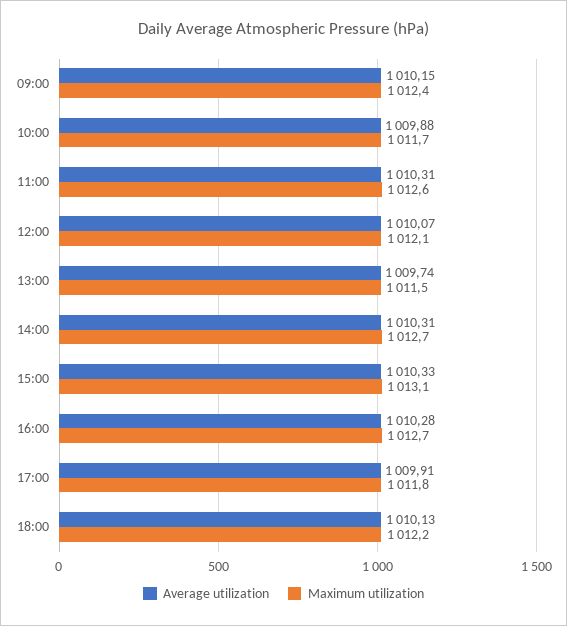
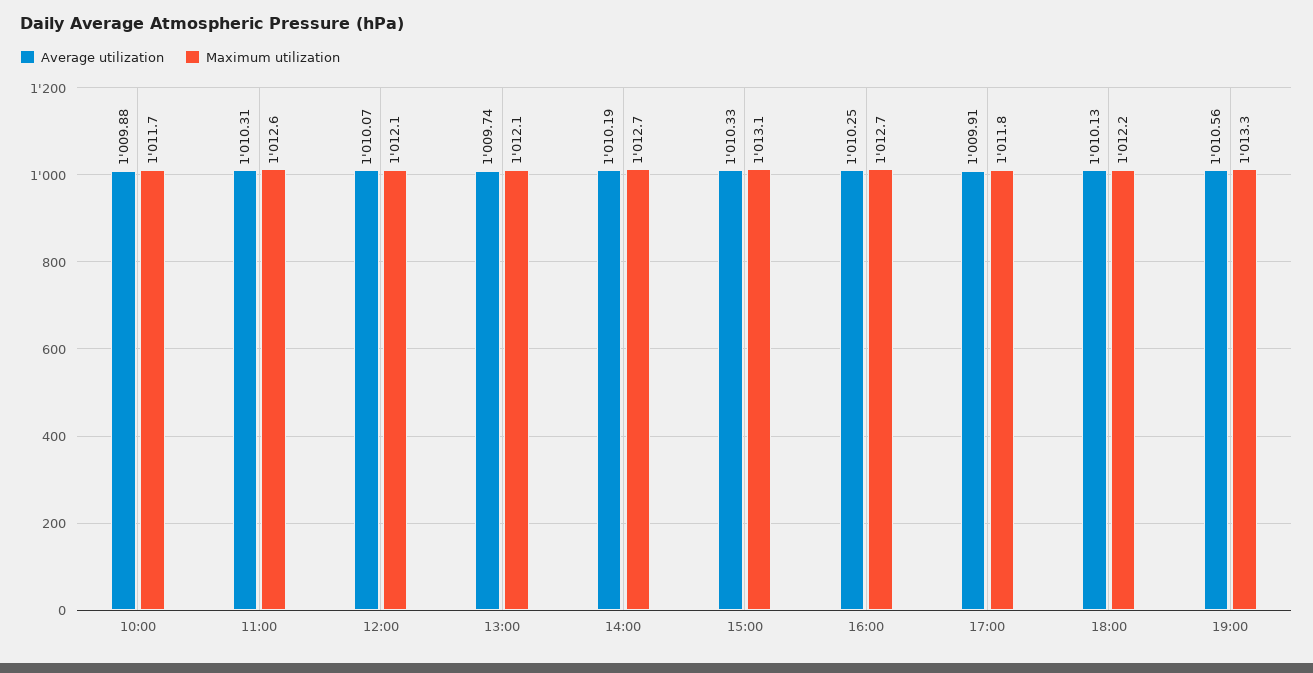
Average utilization, 09:00: 1010.15 -> none
Maximum utilization, 09:00: 1012.4 -> none
Maximum utilization, 13:00: 1011.5 -> 1012.1
Average utilization, 14:00: 1010.31 -> 1010.19
Average utilization, 16:00: 1010.28 -> 1010.25
Average utilization, 19:00: none -> 1010.56
Maximum utilization, 19:00: none -> 1013.3

